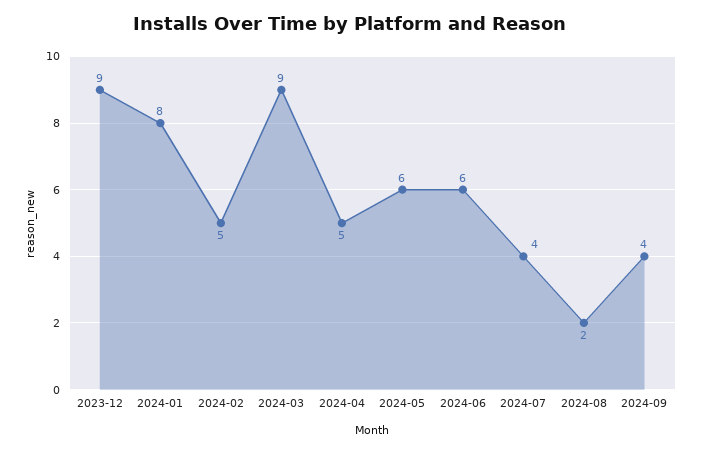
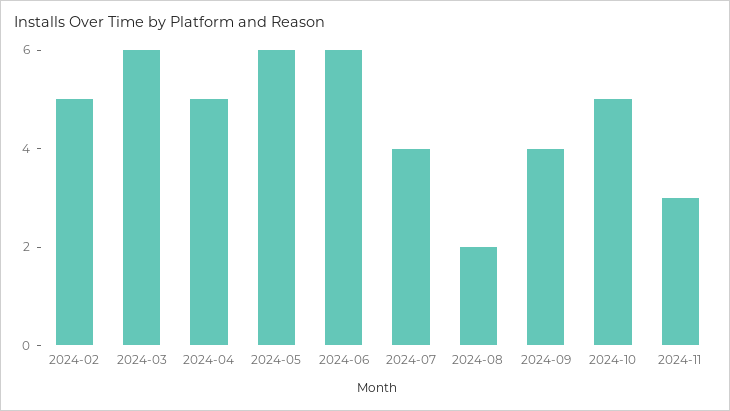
2023-12: 9 -> none
2024-01: 8 -> none
2024-03: 9 -> 6
2024-10: none -> 5
2024-11: none -> 3

